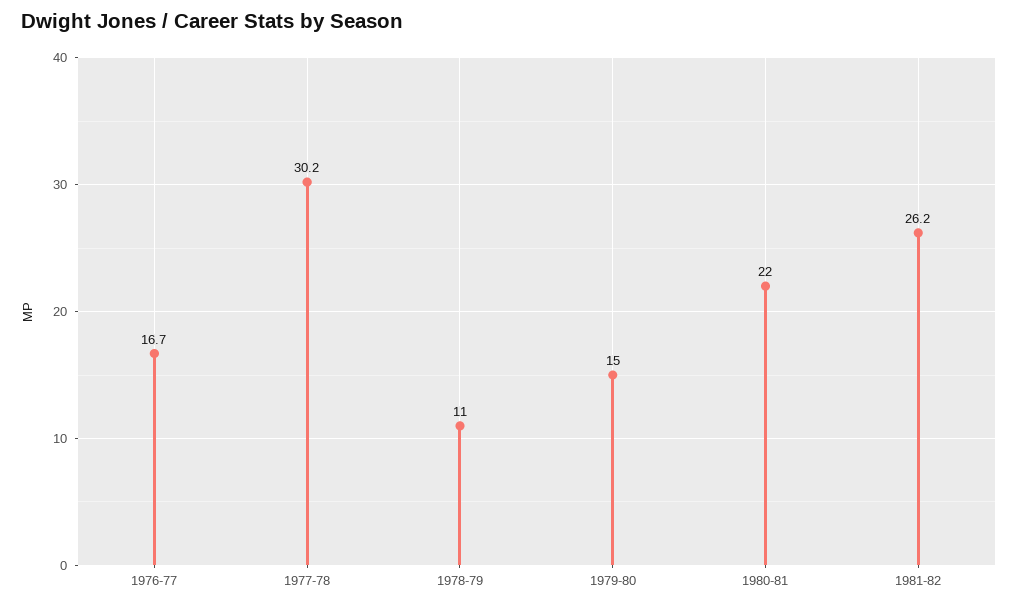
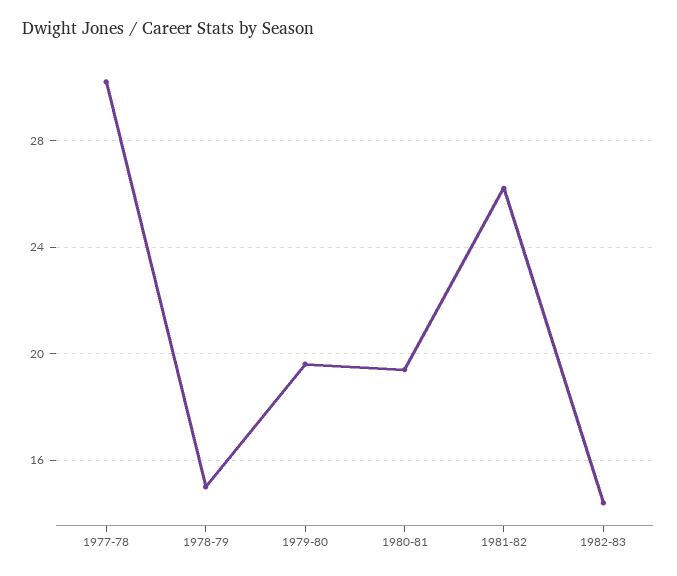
1976-77: 16.7 -> none
1978-79: 11 -> 15
1979-80: 15 -> 19.5
1980-81: 22 -> 19.5
1982-83: none -> 14.5

